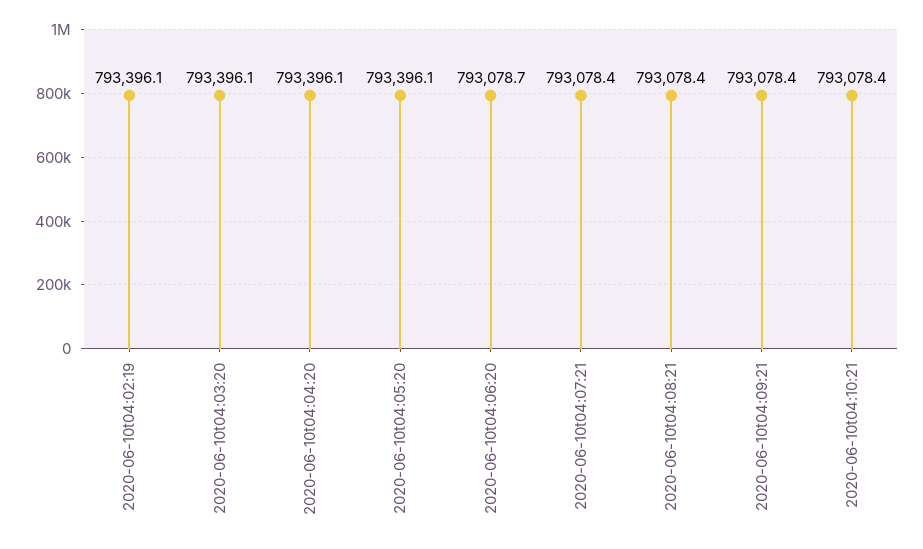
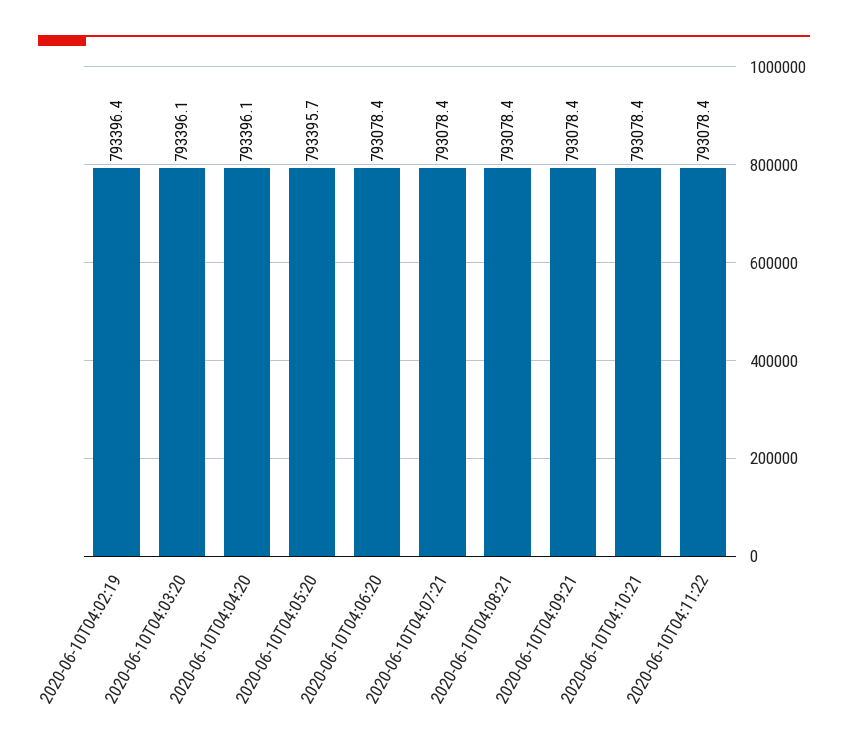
2020-06-10t04:02:19: 793396.1 -> 793396.4
2020-06-10t04:05:20: 793396.1 -> 793395.7
2020-06-10t04:06:20: 793078.7 -> 793078.4
2020-06-10T04:11:22: none -> 793078.4

